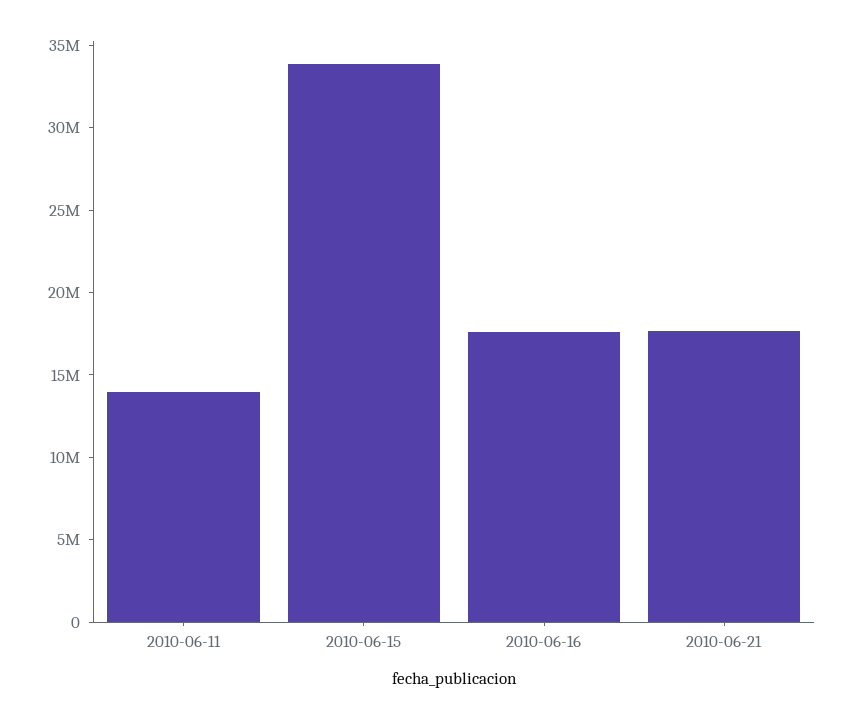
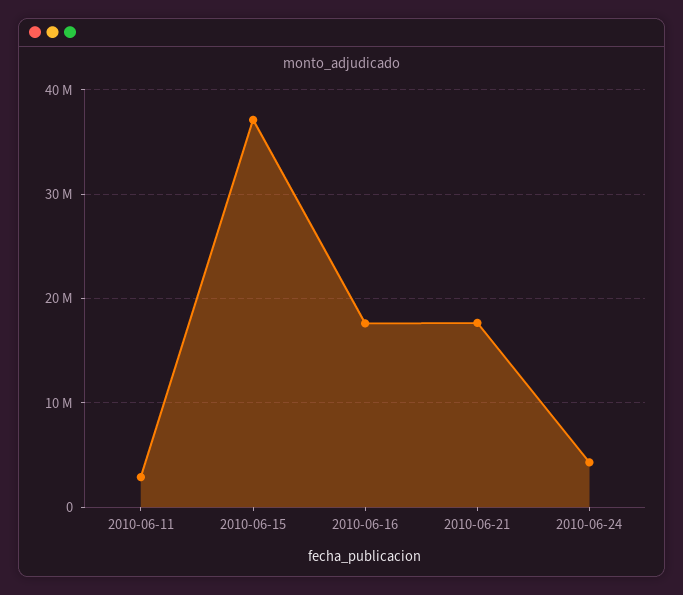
2010-06-11: 14000000 -> 3000000
2010-06-15: 34000000 -> 37000000
2010-06-24: none -> 4000000

